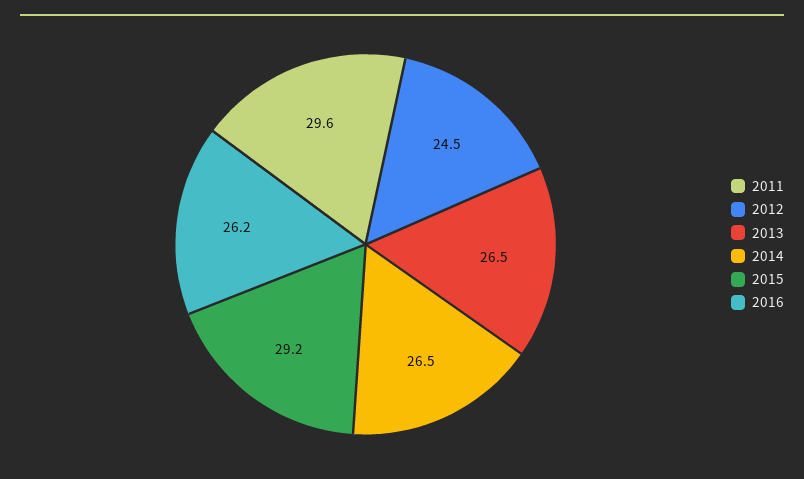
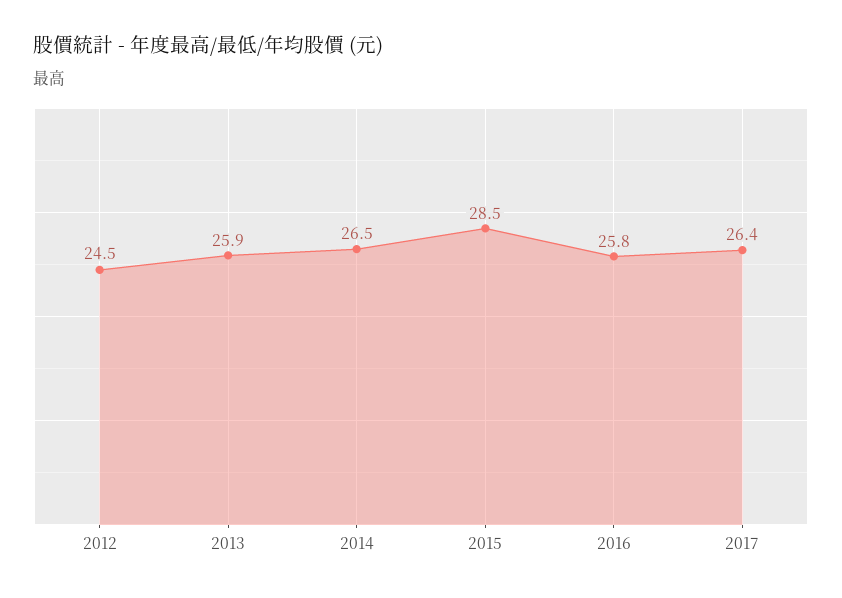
2011: 29.6 -> none
2013: 26.5 -> 25.9
2015: 29.2 -> 28.5
2016: 26.2 -> 25.8
2017: none -> 26.4

